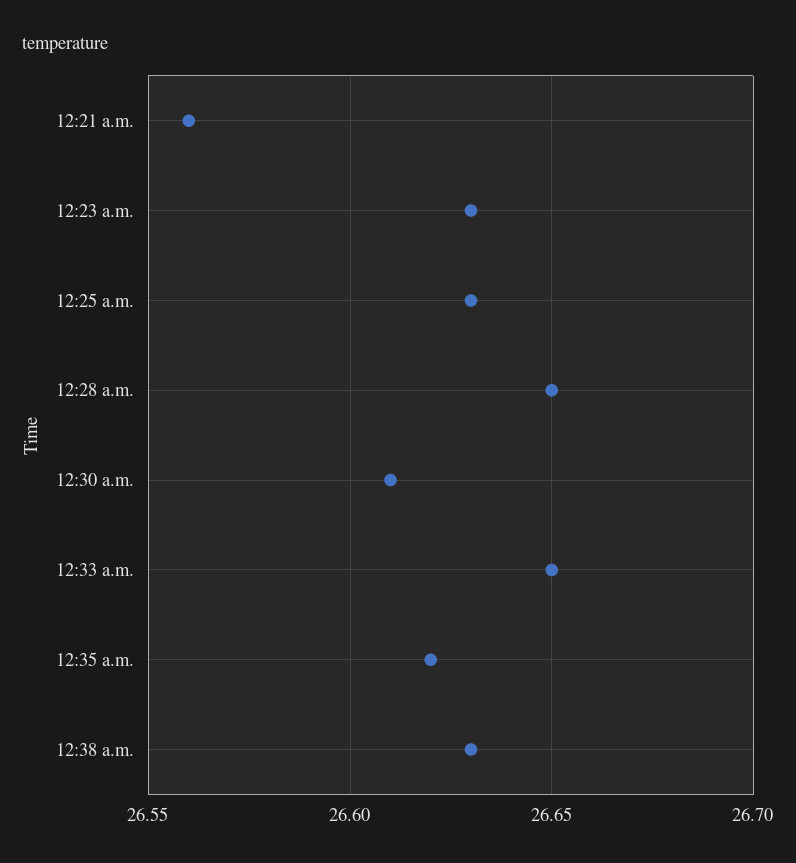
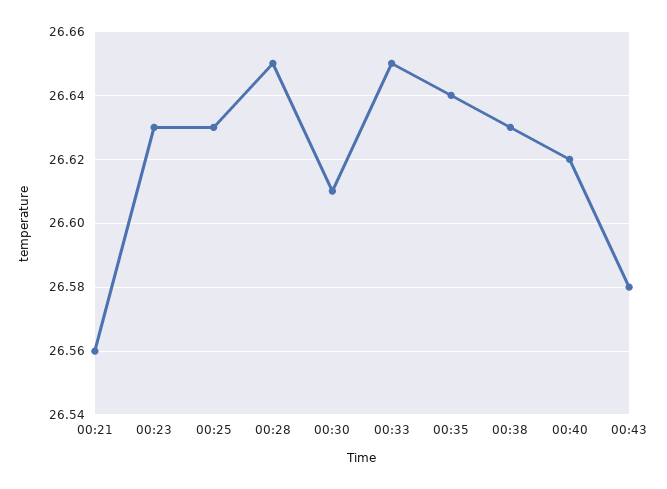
12:35 a.m.: 26.62 -> 26.64
00:40: none -> 26.62
00:43: none -> 26.58

